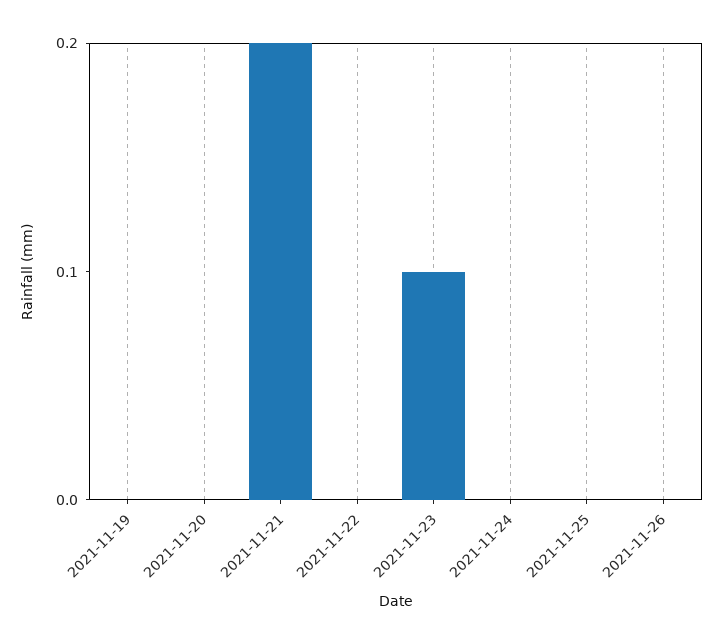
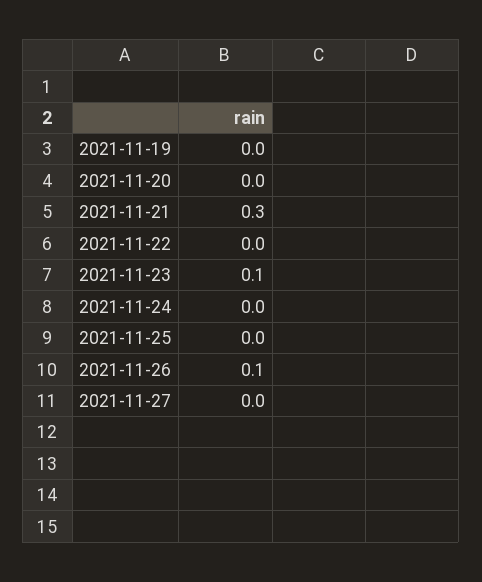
2021-11-21: 0.2 -> 0.3
2021-11-26: 0 -> 0.1
2021-11-27: none -> 0

